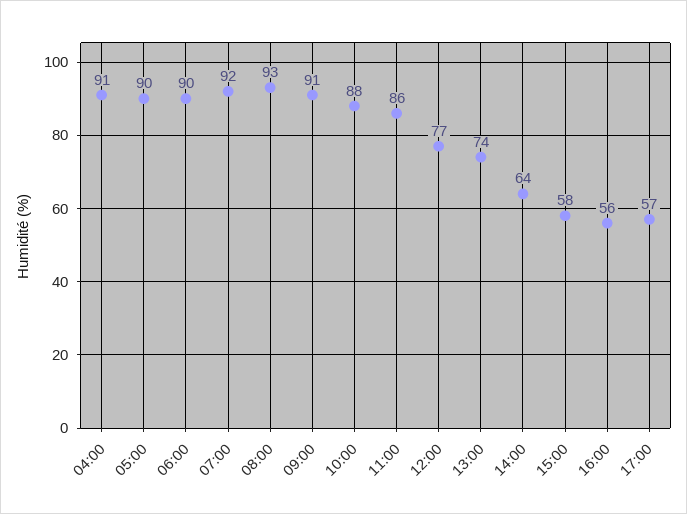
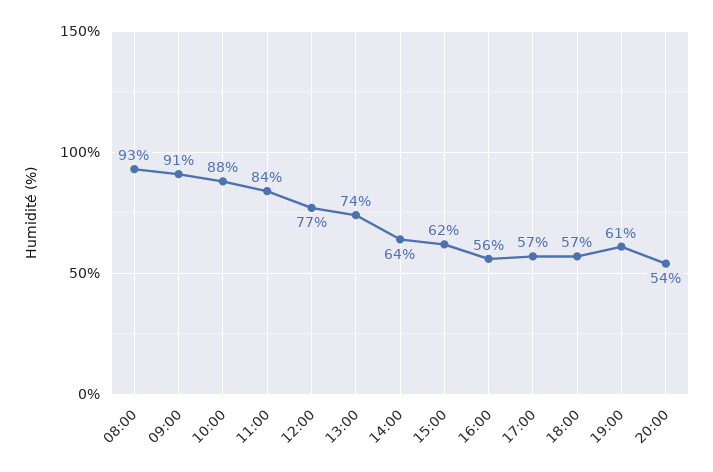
04:00: 91 -> none
05:00: 90 -> none
06:00: 90 -> none
07:00: 92 -> none
11:00: 86 -> 84
15:00: 58 -> 62
18:00: none -> 57
19:00: none -> 61
20:00: none -> 54

